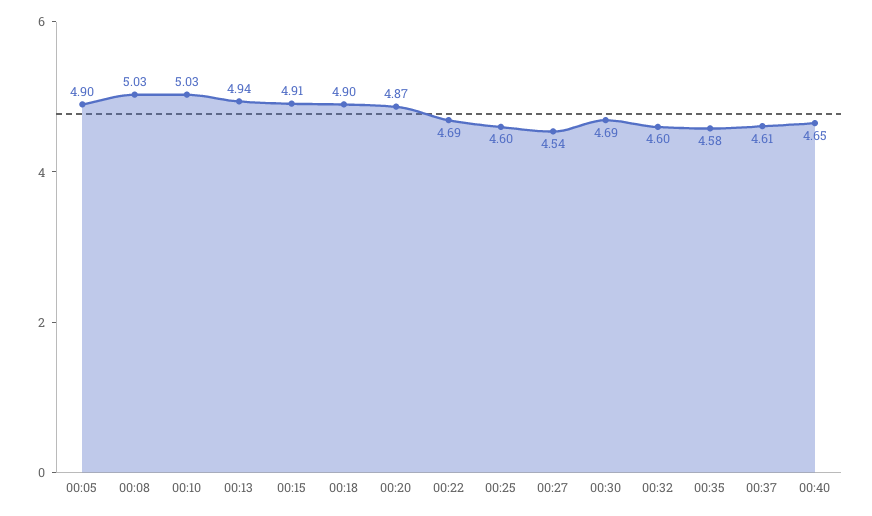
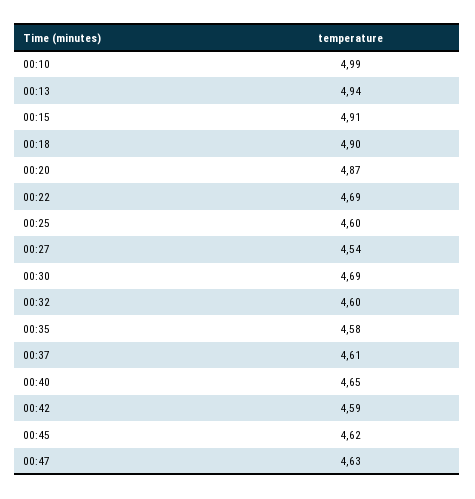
00:05: 4.9 -> none
00:08: 5.03 -> none
00:10: 5.03 -> 4.99
00:42: none -> 4.59
00:45: none -> 4.62
00:47: none -> 4.63

